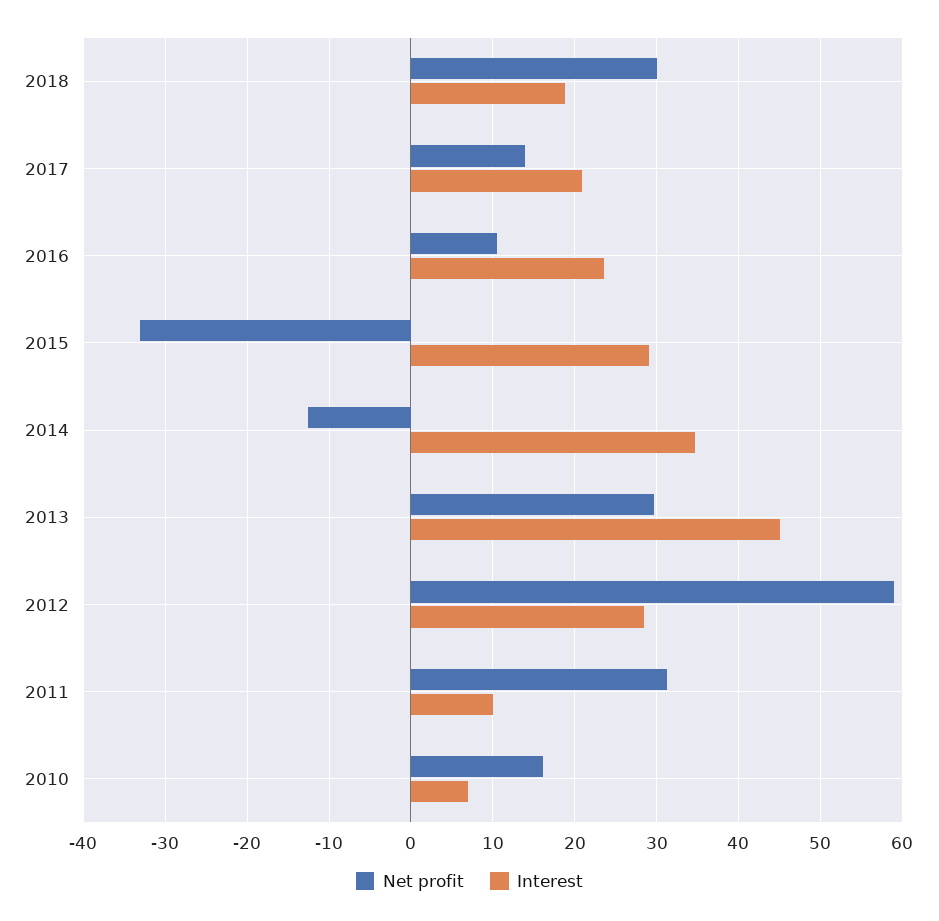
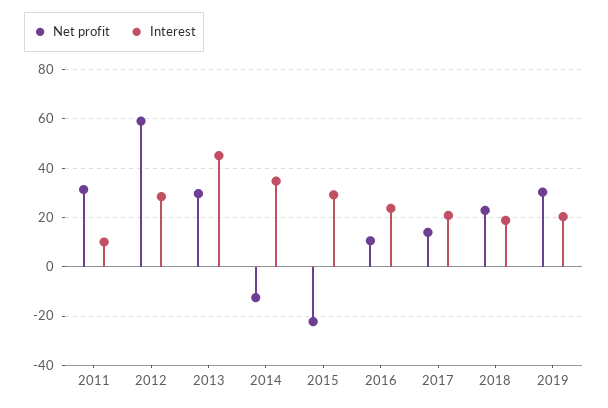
Net profit, 2018: 30 -> 22.5
Net profit, 2015: -33 -> -22.5
Net profit, 2010: 16 -> none
Interest, 2010: 7 -> none
Net profit, 2019: none -> 30
Interest, 2019: none -> 20

